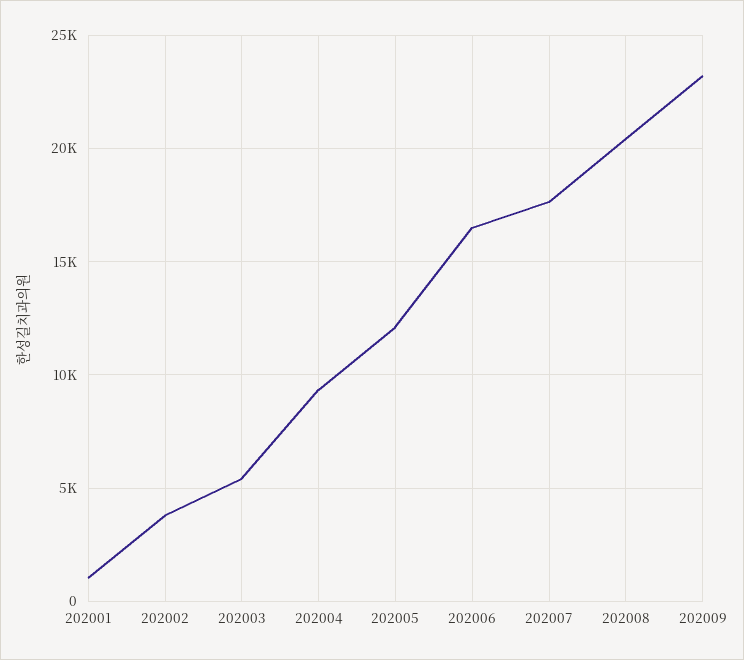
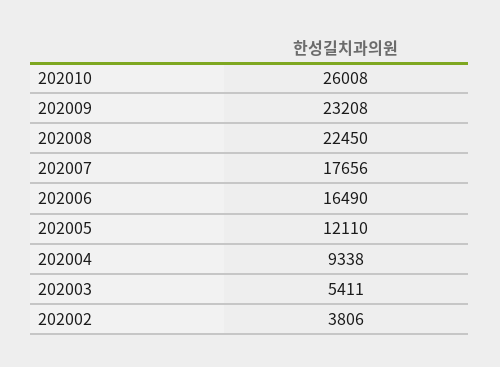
202001: 1000 -> none
202008: 20500 -> 22450
202010: none -> 26008

